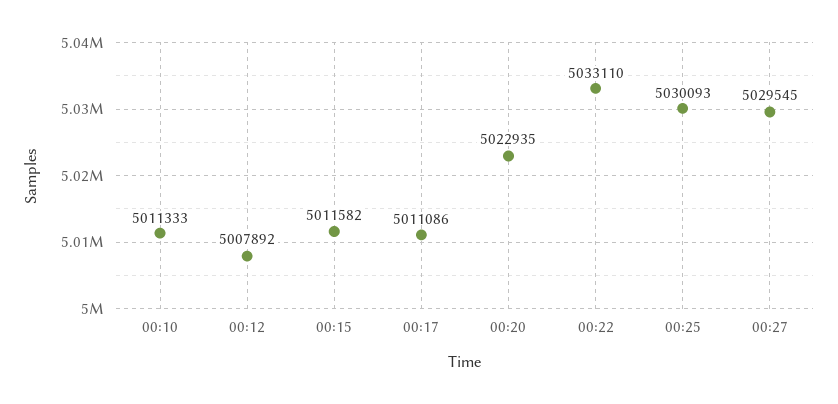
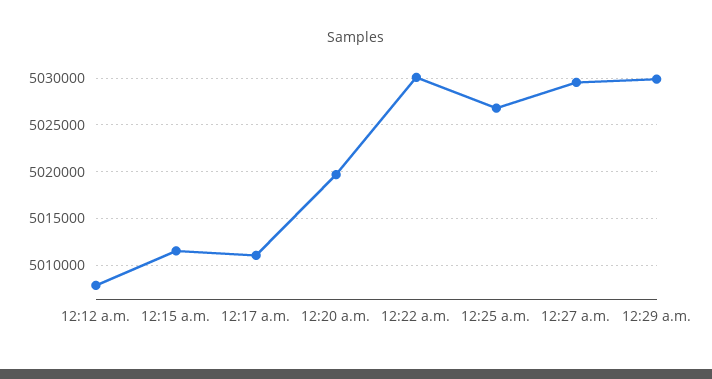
00:10: 5011333 -> none
00:20: 5022935 -> 5020000
00:22: 5033110 -> 5030000
00:25: 5030093 -> 5027000
12:29 a.m.: none -> 5030000

